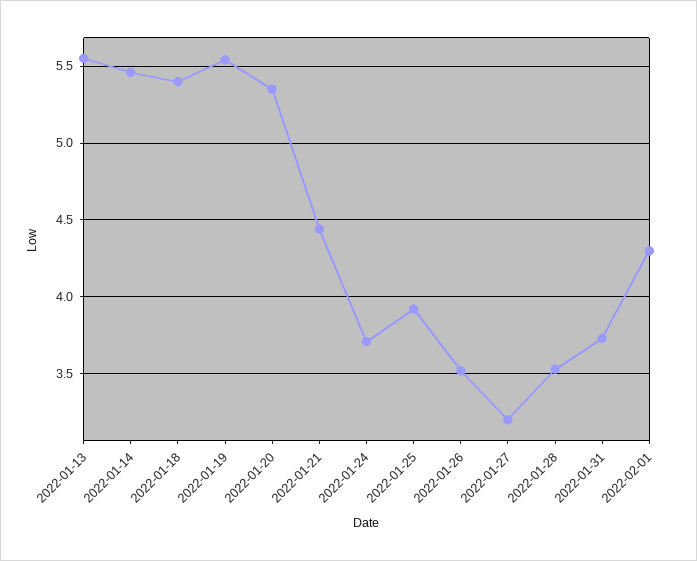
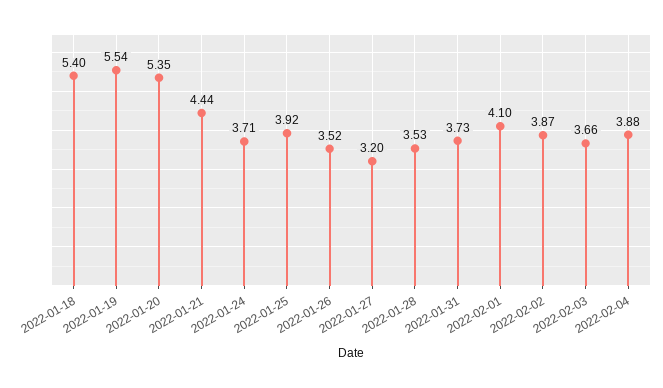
2022-01-13: 5.55 -> none
2022-01-14: 5.45 -> none
2022-02-01: 4.3 -> 4.1
2022-02-02: none -> 3.87
2022-02-03: none -> 3.66
2022-02-04: none -> 3.88

